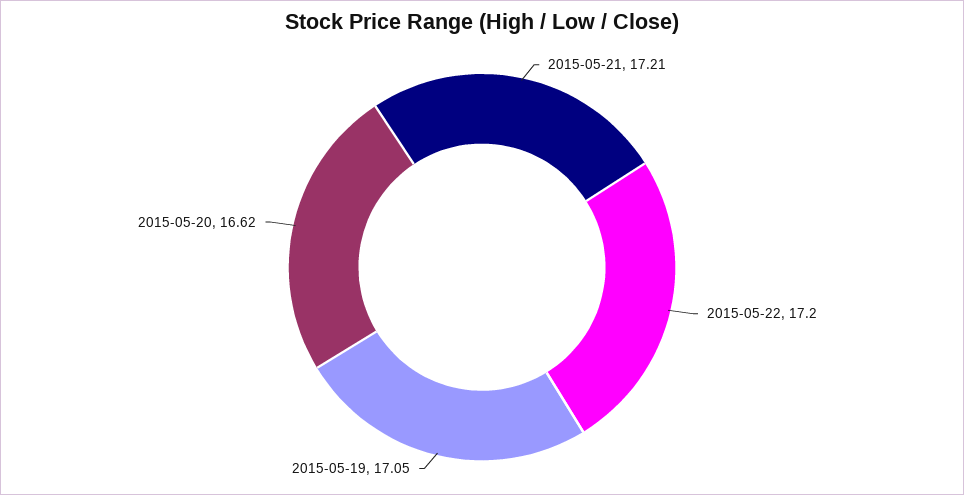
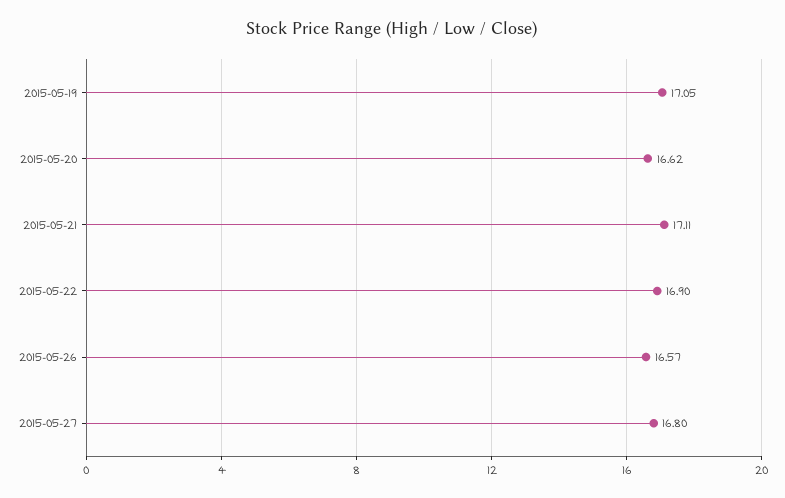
2015-05-21: 17.21 -> 17.11
2015-05-22: 17.2 -> 16.9
2015-05-26: none -> 16.57
2015-05-27: none -> 16.8

